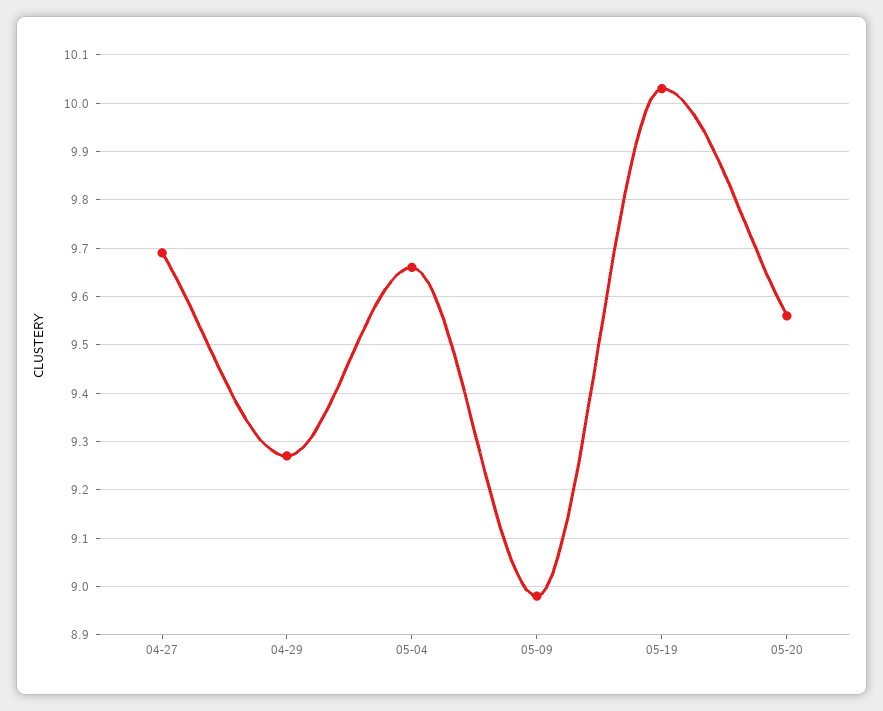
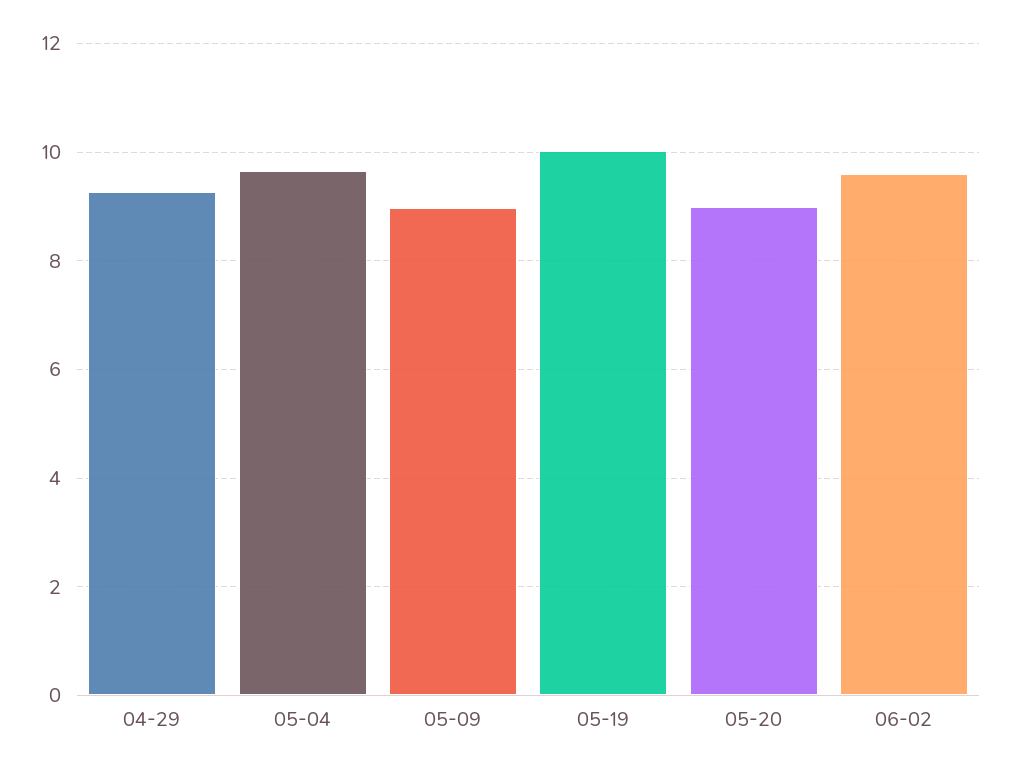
04-27: 9.7 -> none
05-20: 9.55 -> 9
06-02: none -> 9.6

